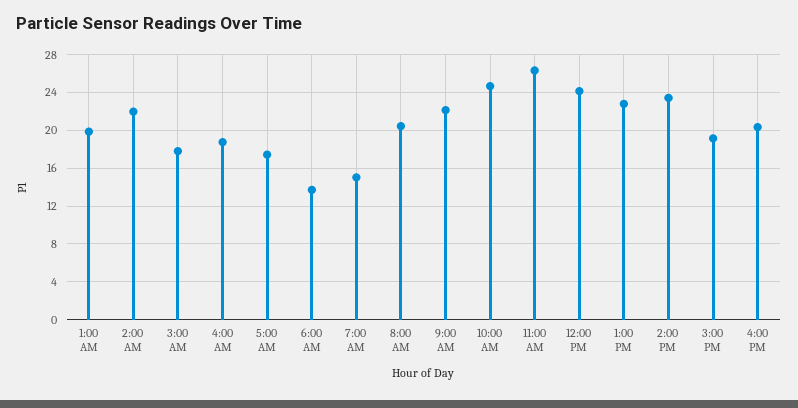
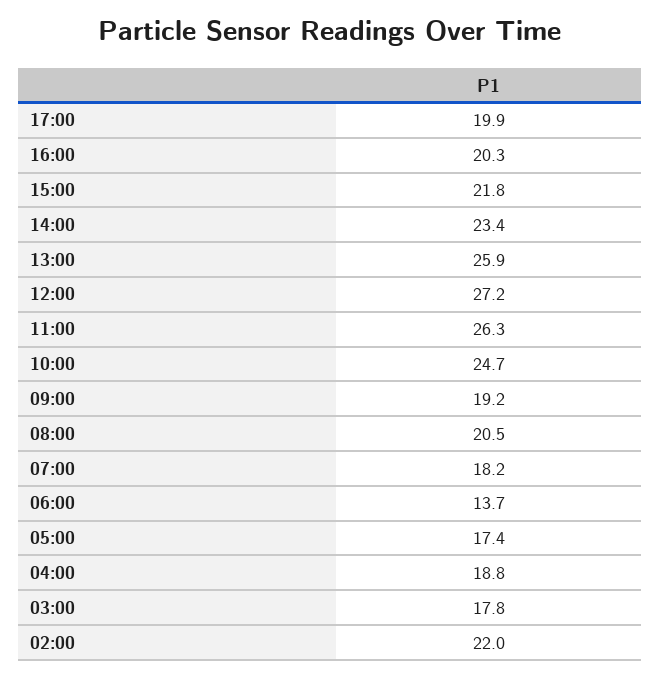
1:00 AM: 20 -> none
7:00 AM: 15 -> 18.2
9:00 AM: 22 -> 19.2
12:00 PM: 24 -> 27.2
1:00 PM: 23 -> 25.9
3:00 PM: 19 -> 21.8
17:00: none -> 19.9

